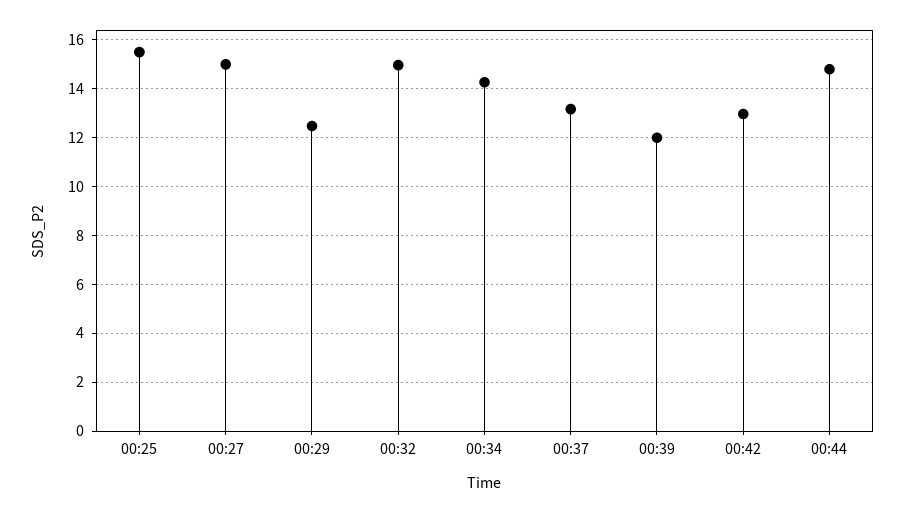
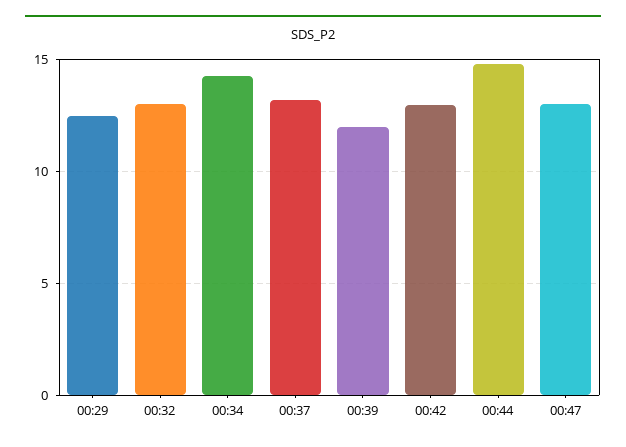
00:25: 15.5 -> none
00:27: 15 -> none
00:32: 15 -> 13
00:47: none -> 13

